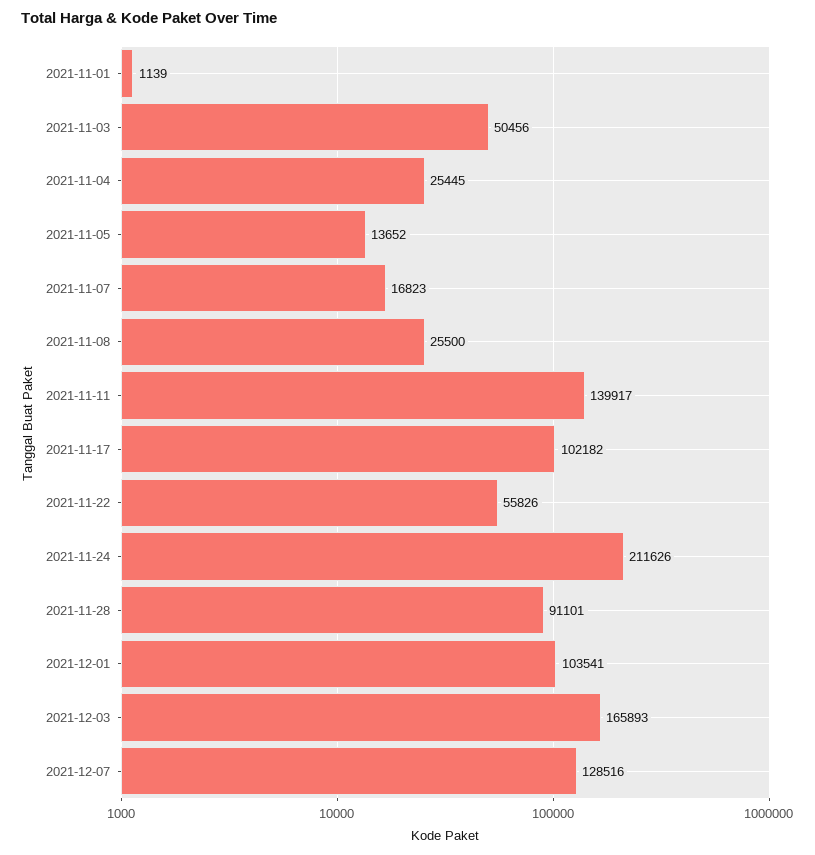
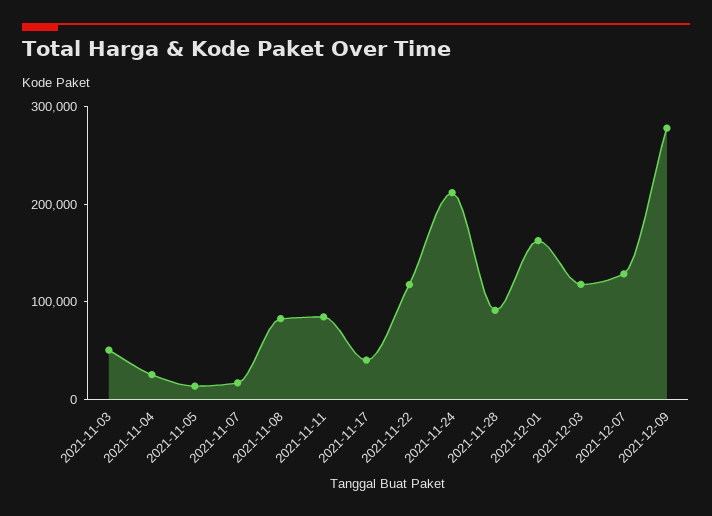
2021-11-01: 1139 -> none
2021-11-08: 25500 -> 80000
2021-11-11: 139917 -> 80000
2021-11-17: 102182 -> 40000
2021-11-22: 55826 -> 120000
2021-12-01: 103541 -> 160000
2021-12-03: 165893 -> 120000
2021-12-09: none -> 280000

